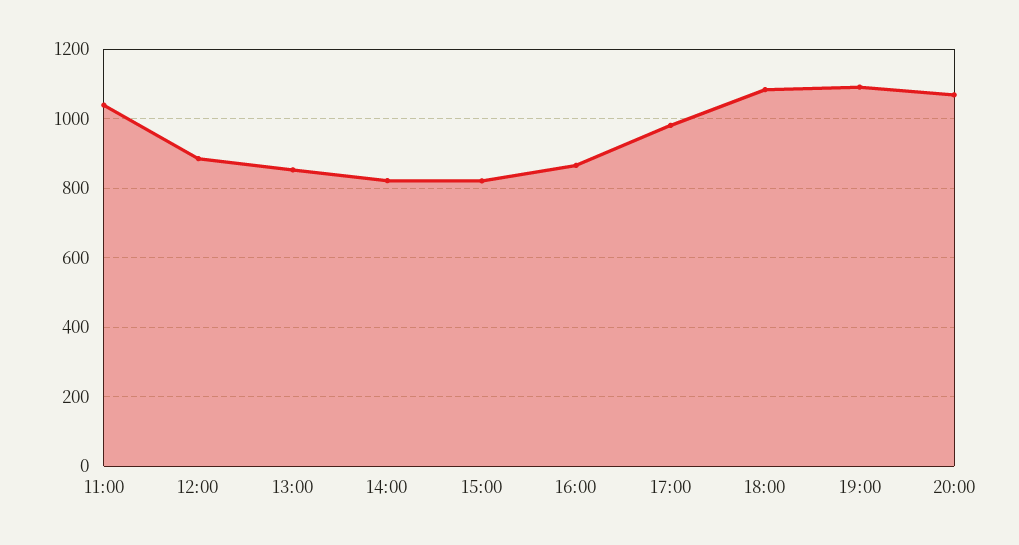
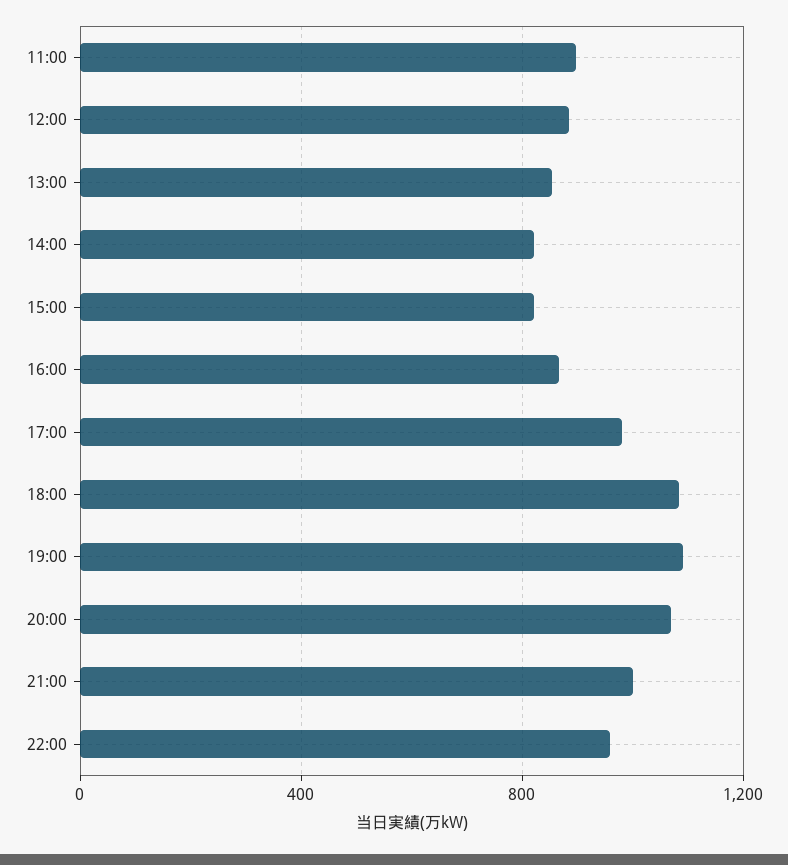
11:00: 1040 -> 900
21:00: none -> 1000
22:00: none -> 950

